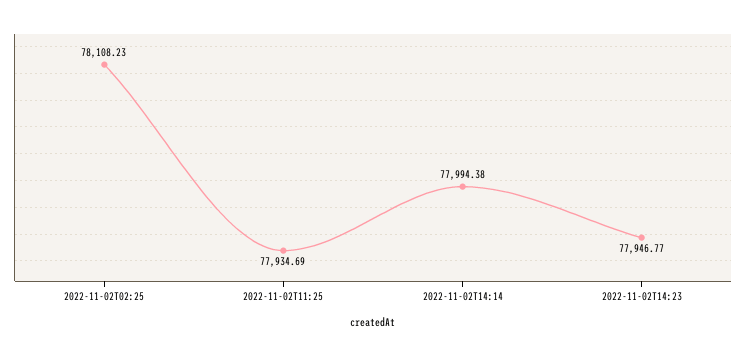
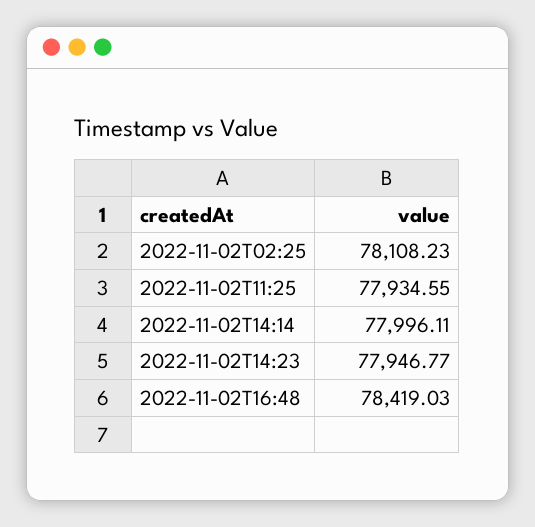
2022-11-02T11:25: 77934.69 -> 77934.55
2022-11-02T14:14: 77994.38 -> 77996.11
2022-11-02T16:48: none -> 78419.03

